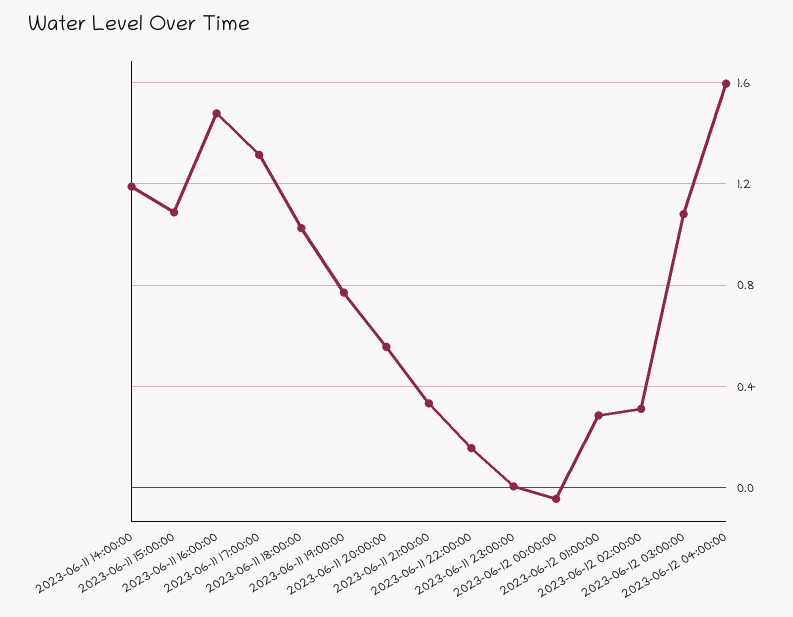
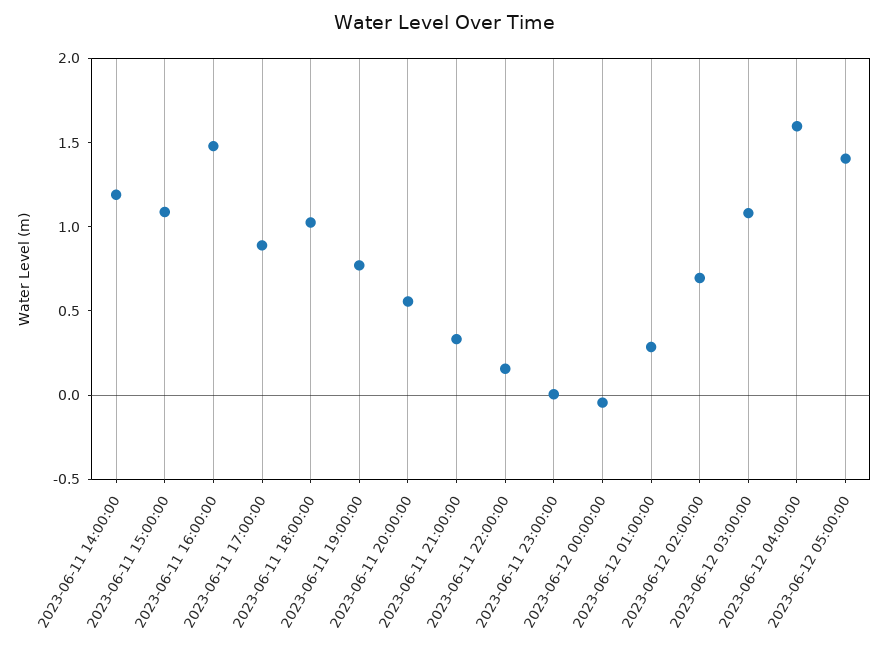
2023-06-11 17:00:00: 1.3 -> 0.9
2023-06-12 02:00:00: 0.3 -> 0.7
2023-06-12 05:00:00: none -> 1.4

